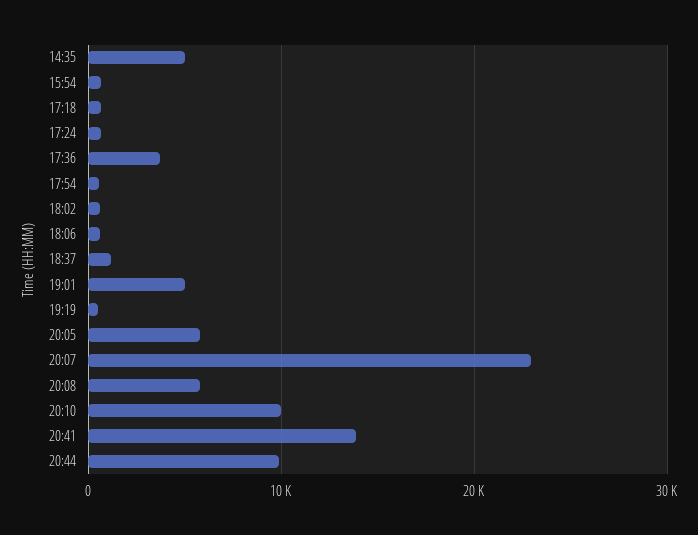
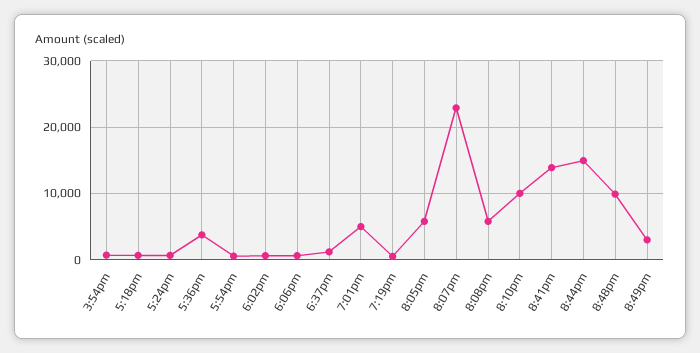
14:35: 5000 -> none
20:44: 10000 -> 15000
8:48pm: none -> 10000
8:49pm: none -> 3000

